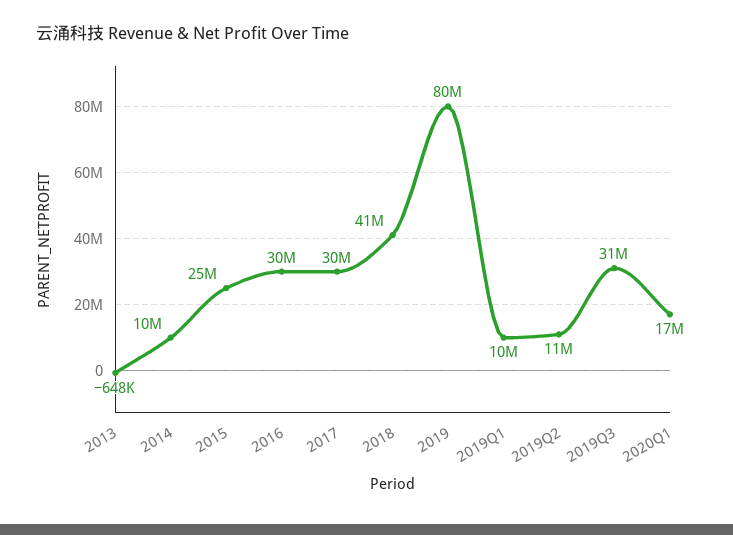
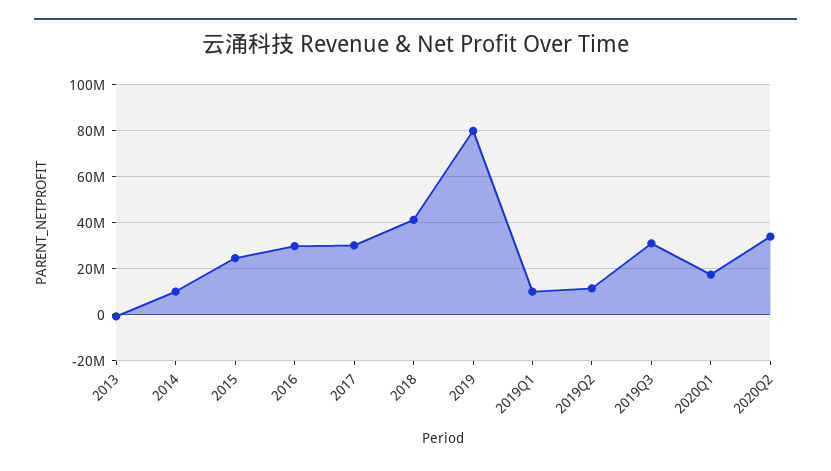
2020Q2: none -> 35000000

